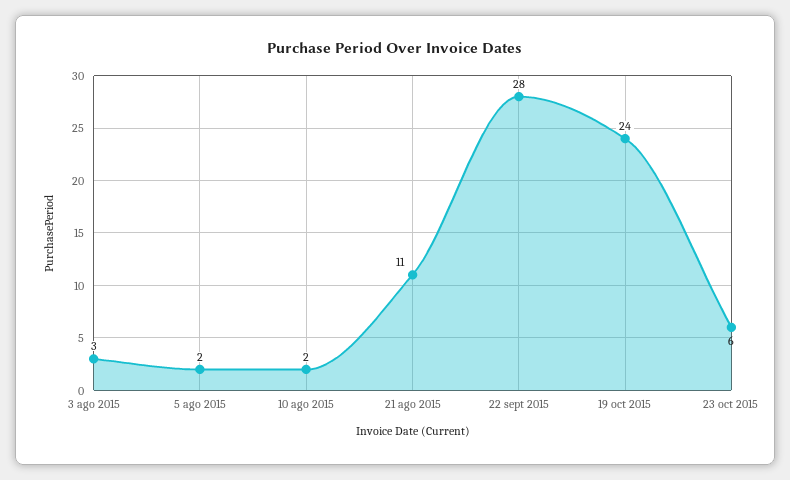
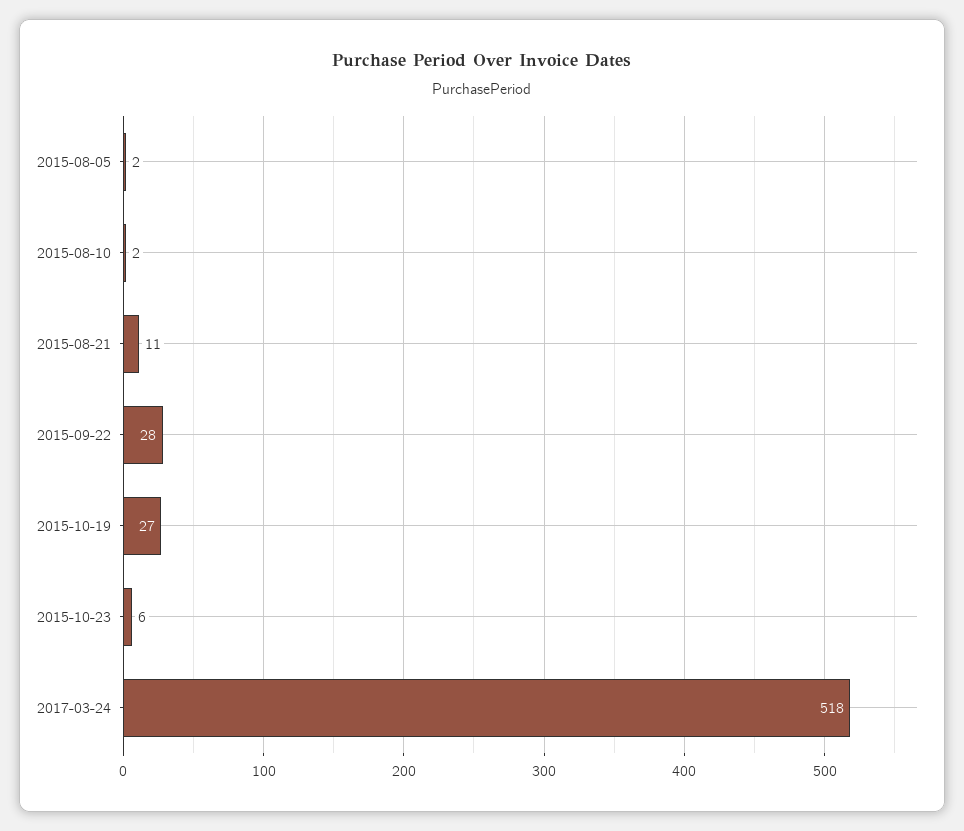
3 ago 2015: 3 -> none
19 oct 2015: 24 -> 27
2017-03-24: none -> 518

